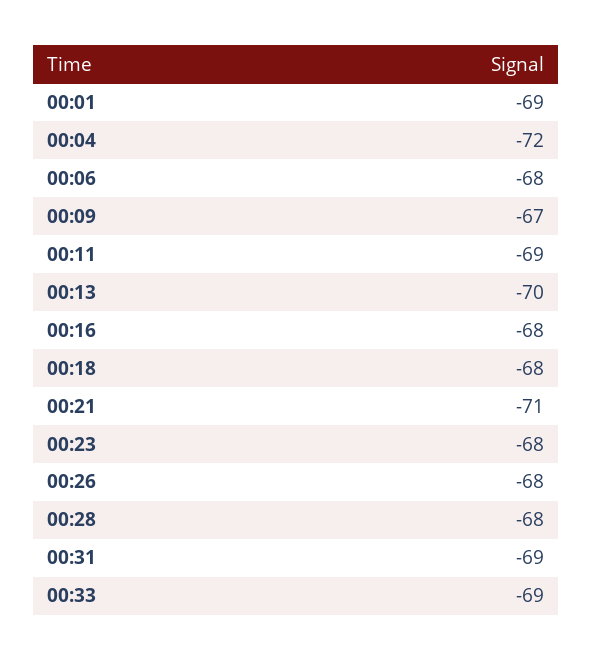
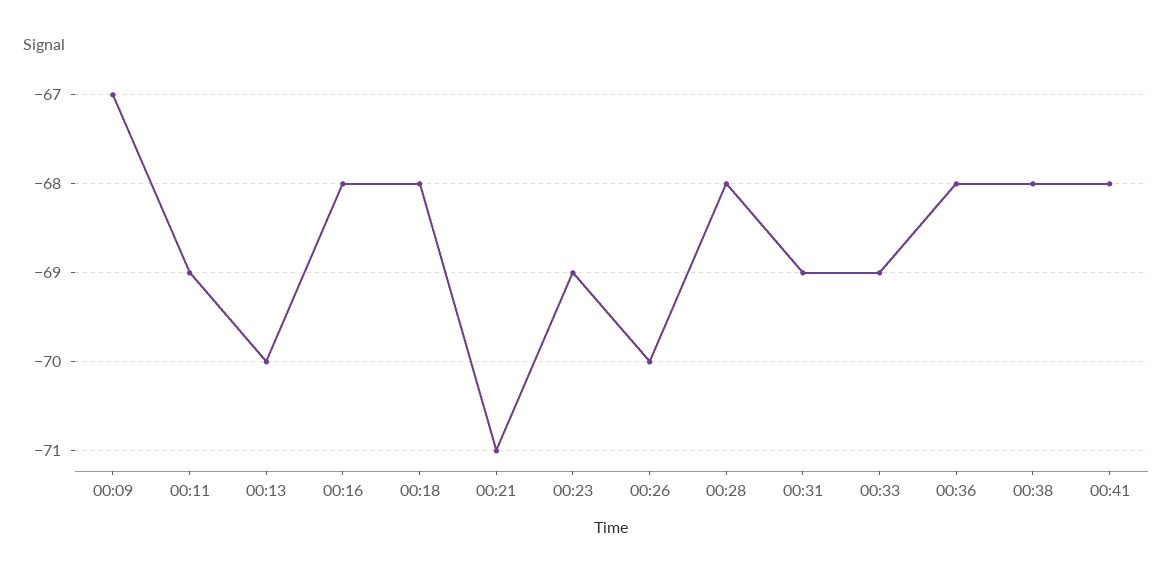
00:01: -69 -> none
00:04: -72 -> none
00:06: -68 -> none
00:23: -68 -> -69
00:26: -68 -> -70
00:36: none -> -68
00:38: none -> -68
00:41: none -> -68

